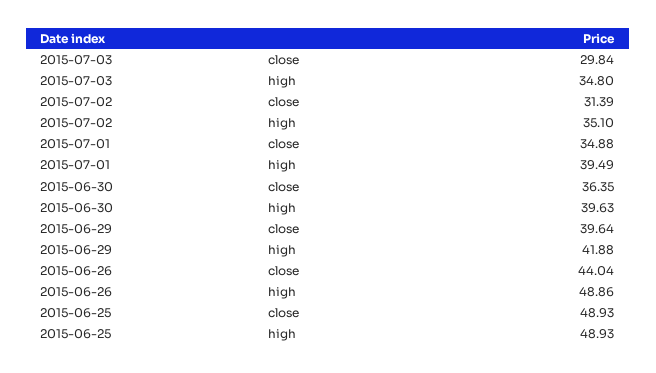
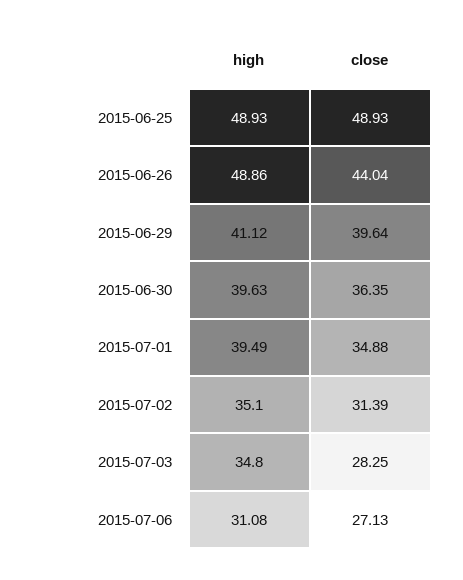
2015-07-03, close: 29.84 -> 28.25
2015-06-29, high: 41.88 -> 41.12
2015-07-06, high: none -> 31.08
2015-07-06, close: none -> 27.13

